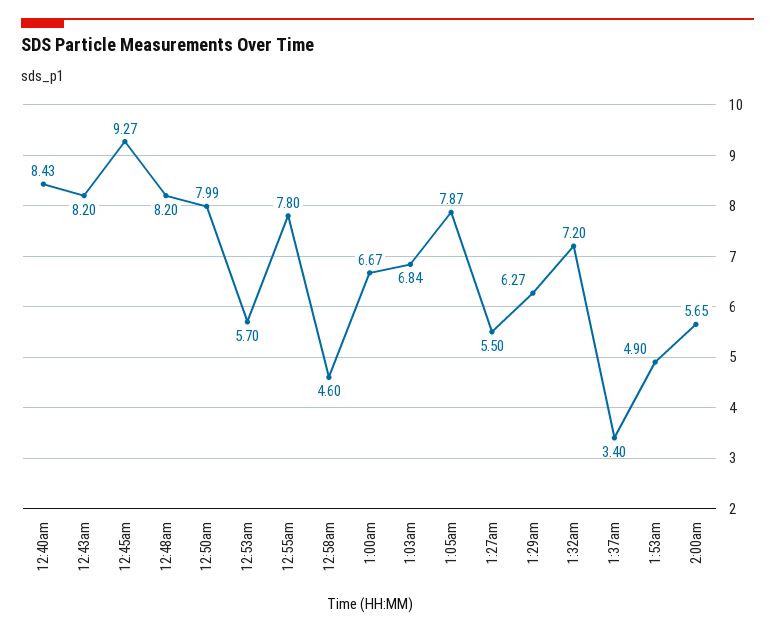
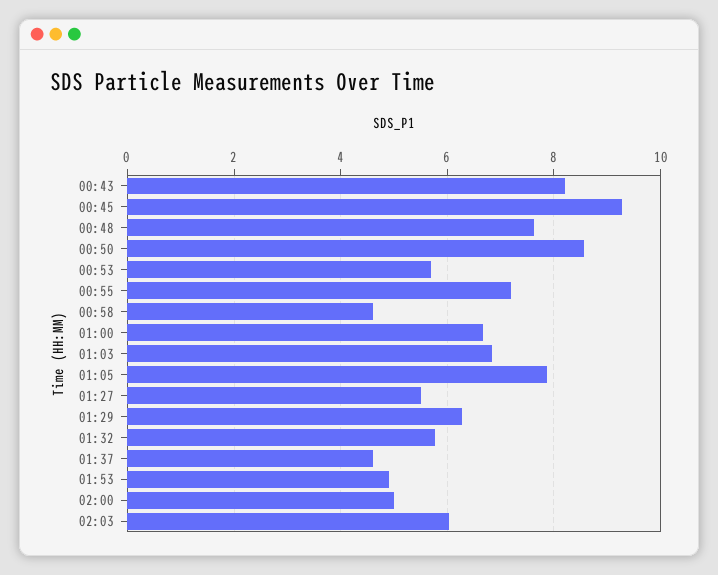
12:40am: 8.43 -> none
12:48am: 8.2 -> 7.6
12:50am: 7.99 -> 8.6
12:55am: 7.8 -> 7.2
1:32am: 7.2 -> 5.8
1:37am: 3.4 -> 4.6
2:00am: 5.65 -> 5
02:03: none -> 6

